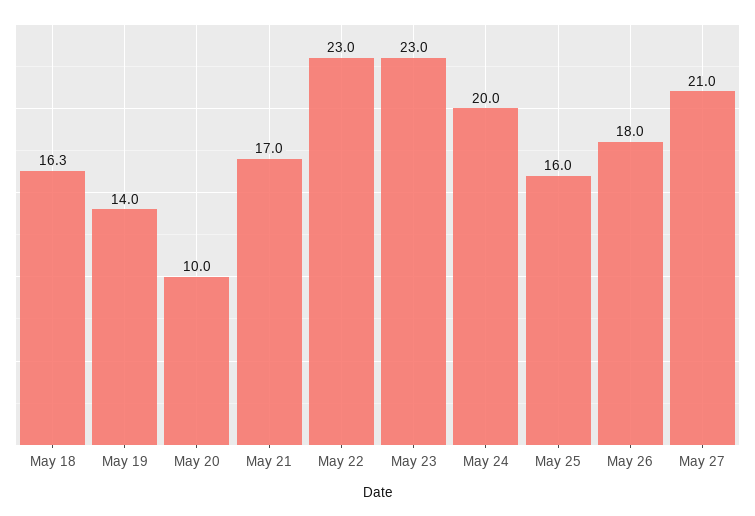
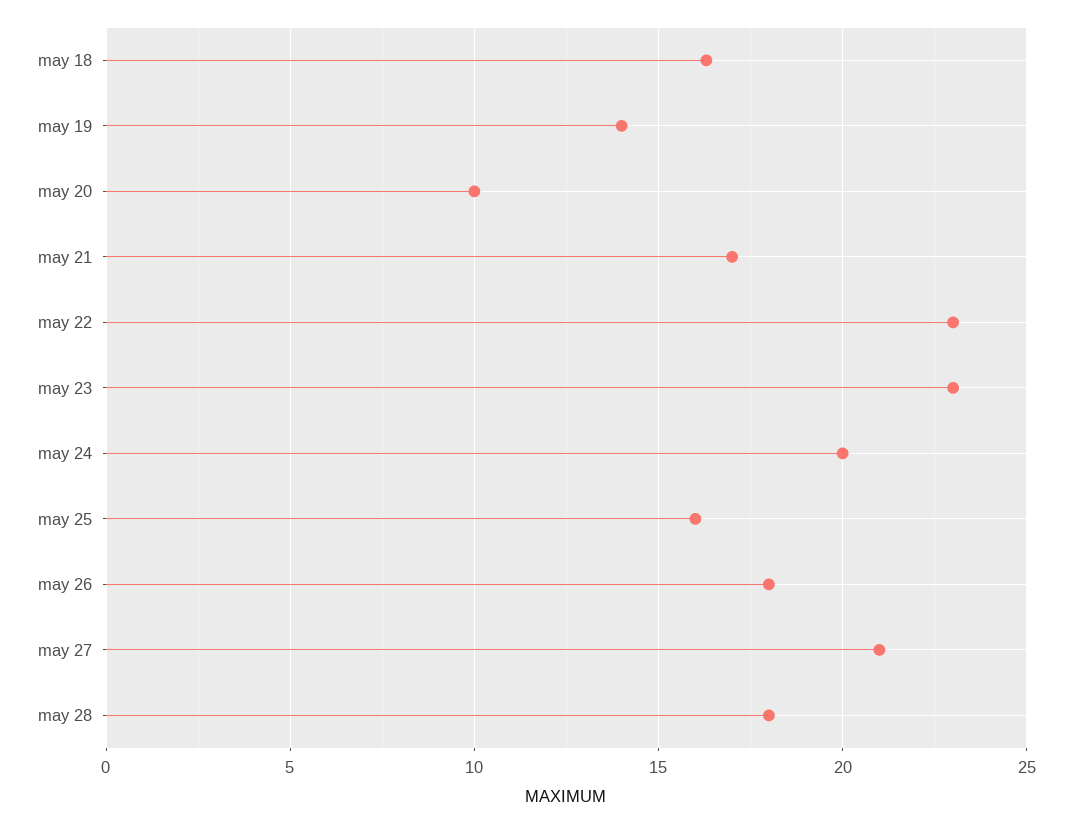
may 28: none -> 18

